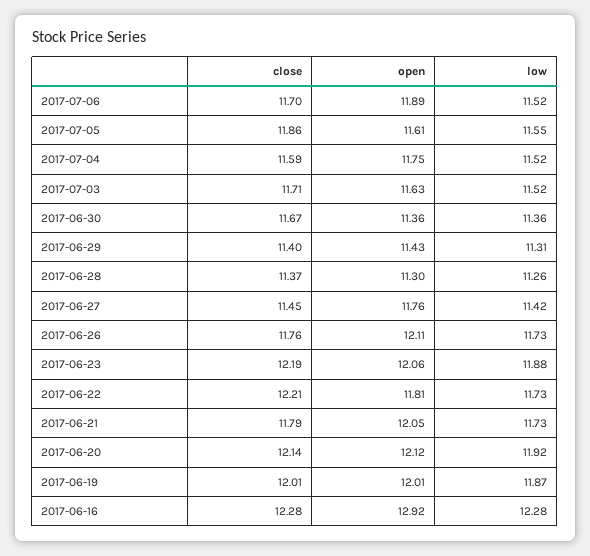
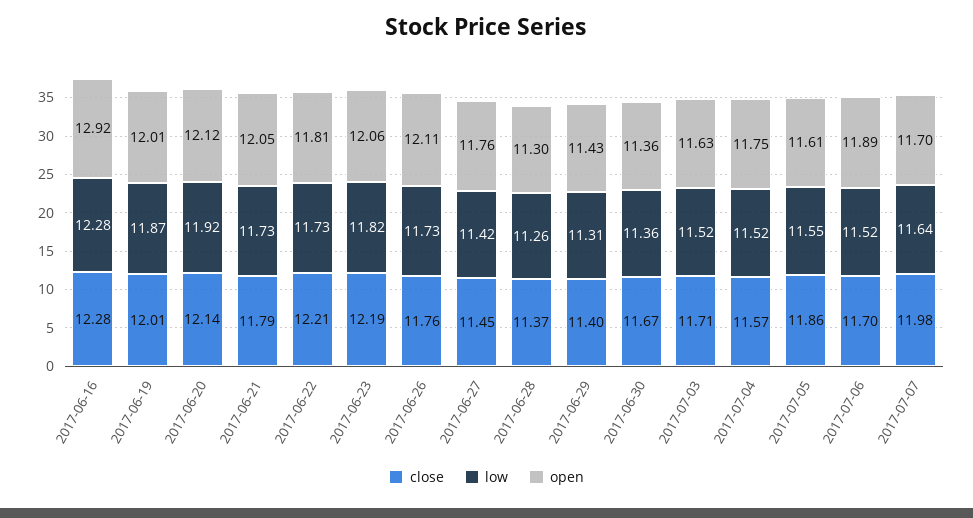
close, 2017-07-04: 11.59 -> 11.57
low, 2017-06-23: 11.88 -> 11.82
close, 2017-07-07: none -> 11.98
low, 2017-07-07: none -> 11.64
open, 2017-07-07: none -> 11.7

